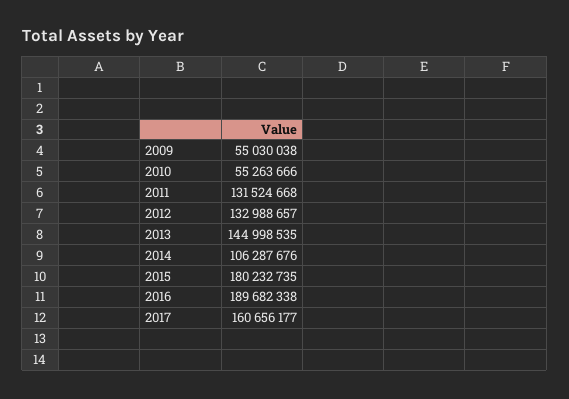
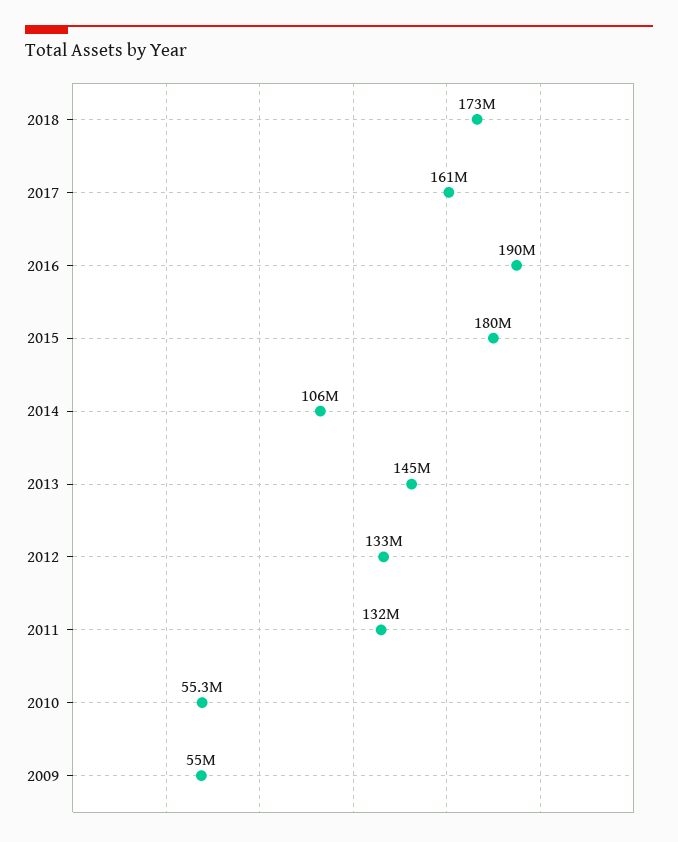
2018: none -> 173000000

